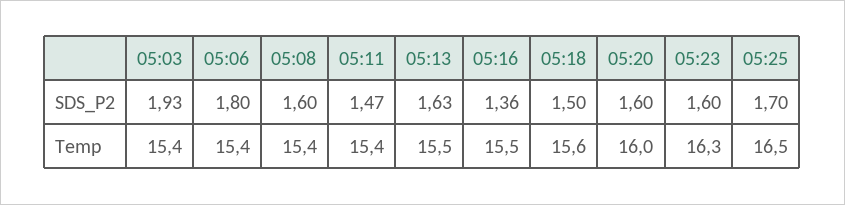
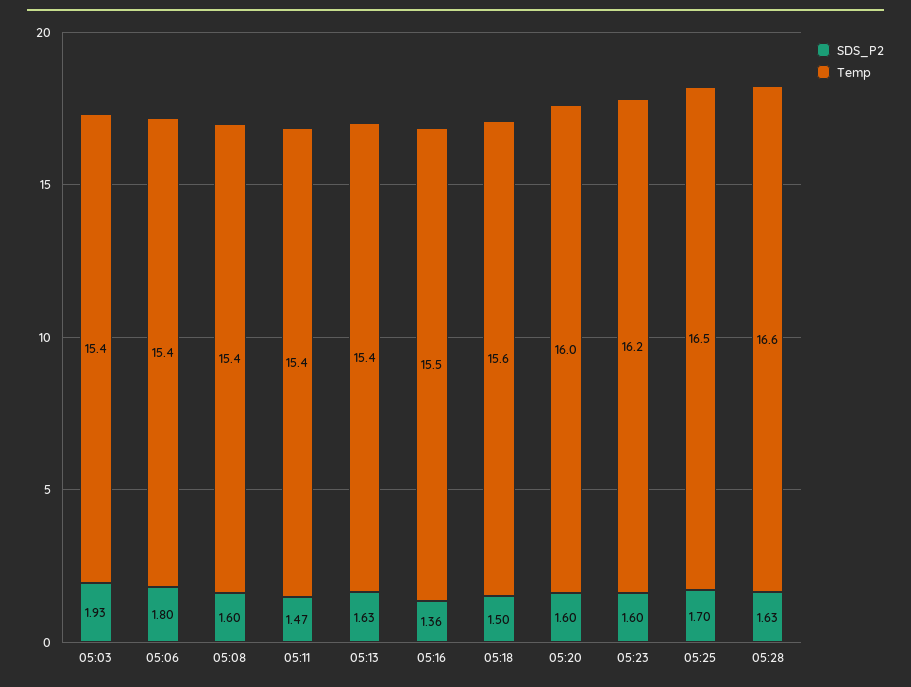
Temp, 05:13: 15.5 -> 15.4
Temp, 05:23: 16.3 -> 16.2
SDS_P2, 05:28: none -> 1.63
Temp, 05:28: none -> 16.6

